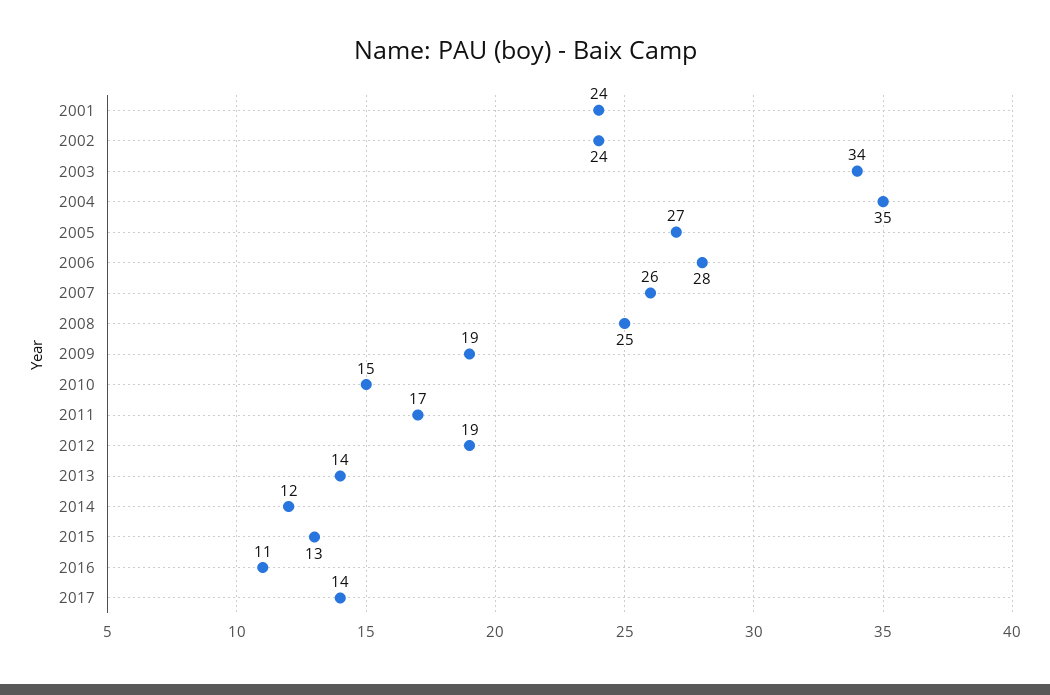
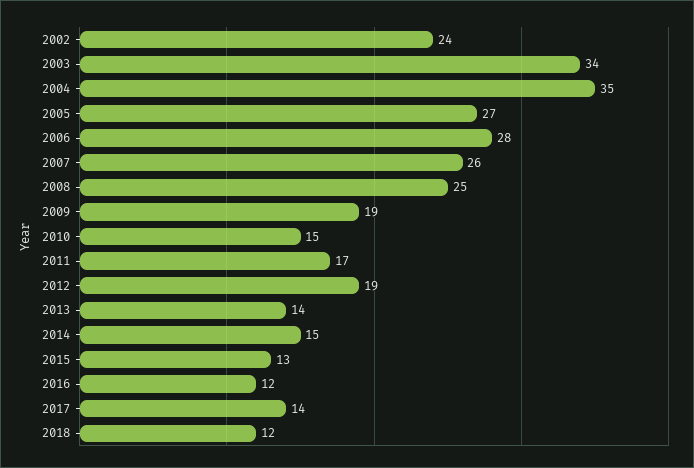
2001: 24 -> none
2014: 12 -> 15
2016: 11 -> 12
2018: none -> 12

